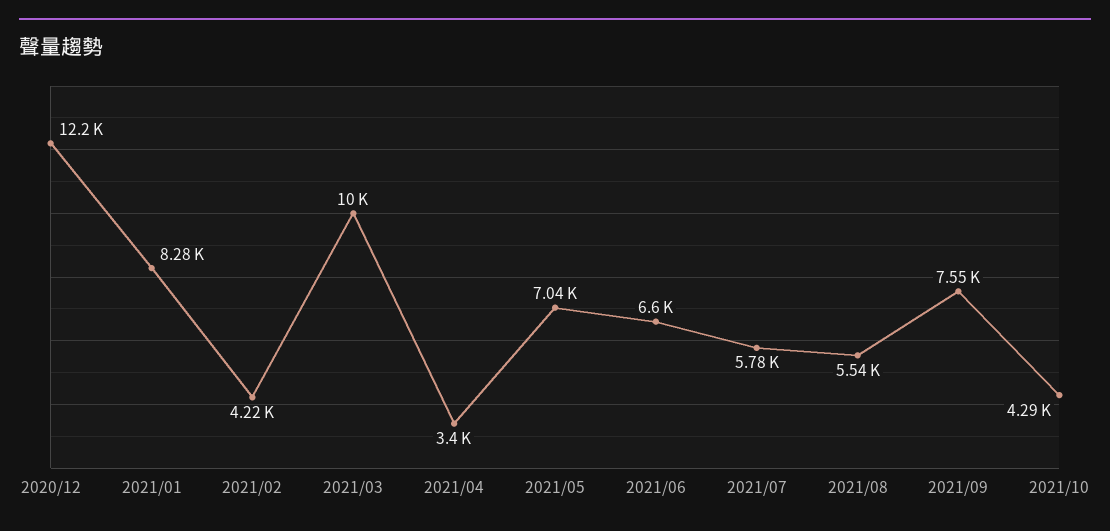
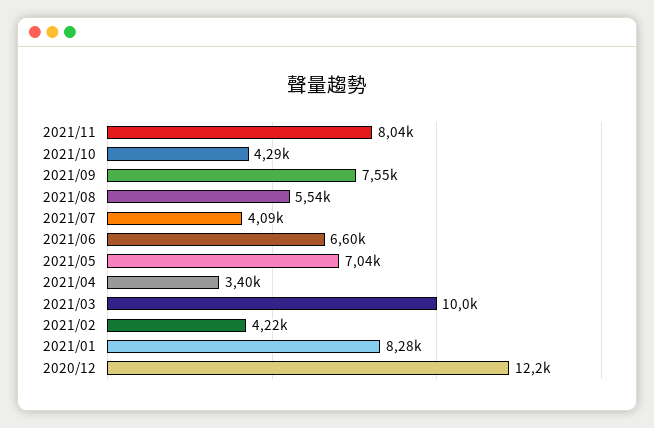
2021/07: 5780 -> 4090
2021/11: none -> 8040

